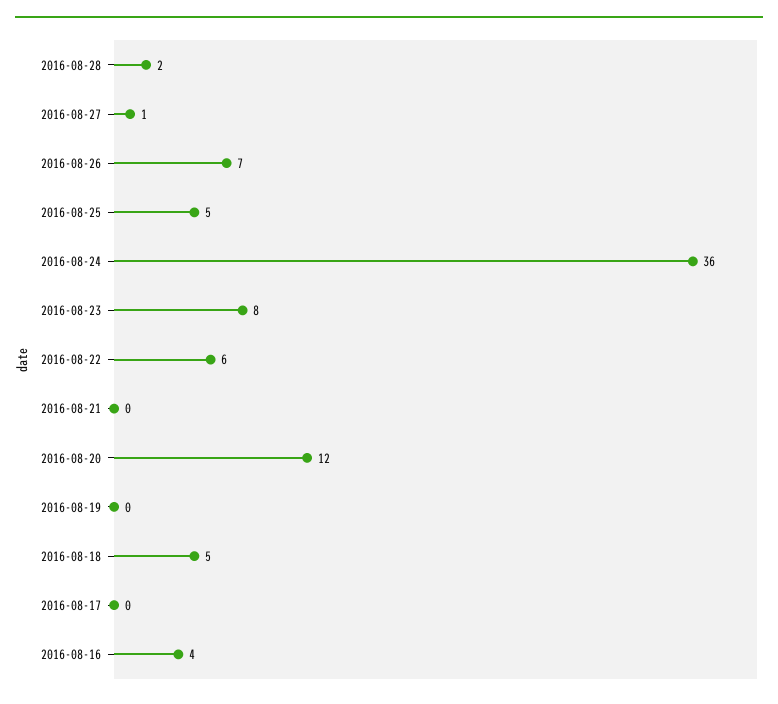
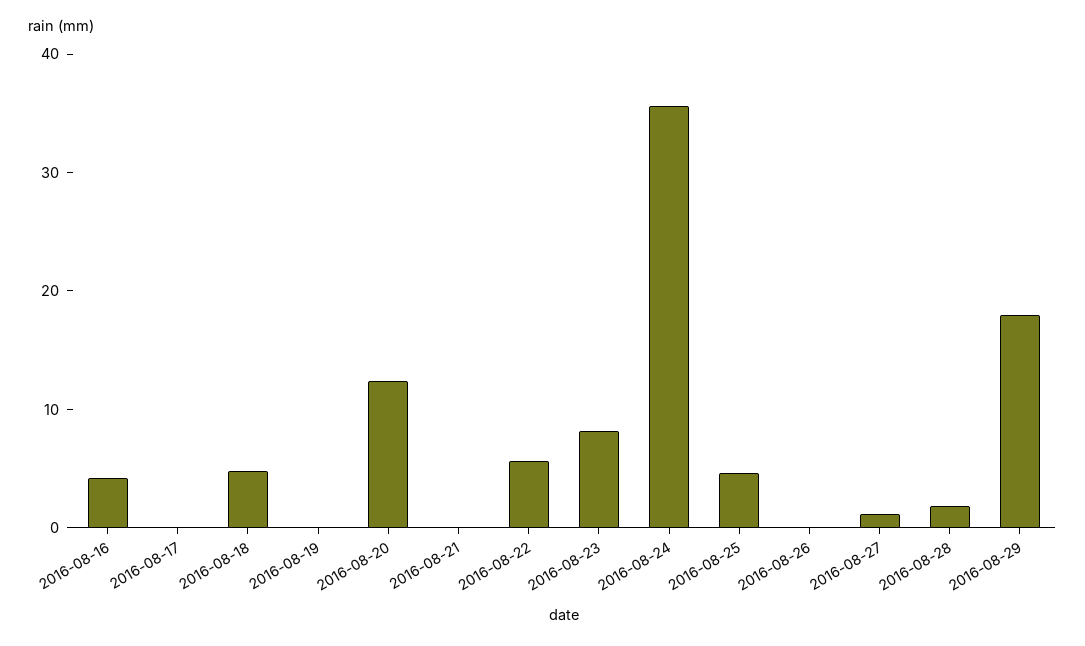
2016-08-26: 7 -> 0
2016-08-29: none -> 18

